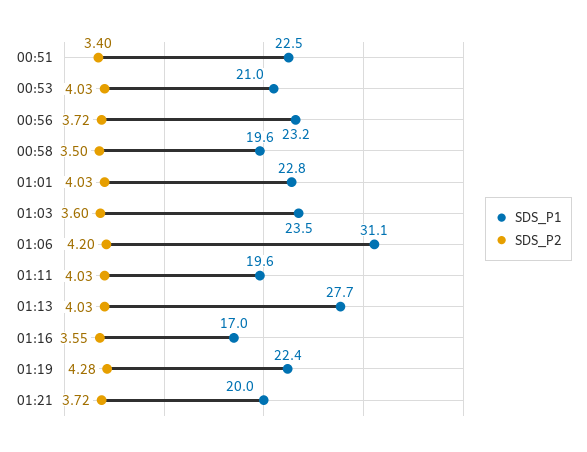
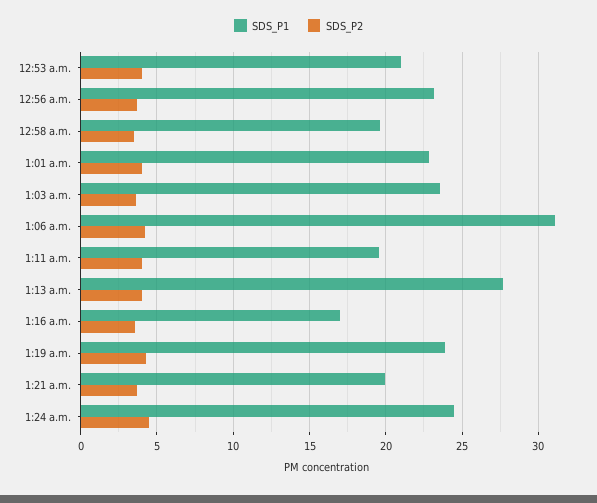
SDS_P1, 00:51: 22.5 -> none
SDS_P2, 00:51: 3.4 -> none
SDS_P1, 01:19: 22.4 -> 24
SDS_P1, 1:24 a.m.: none -> 24.5
SDS_P2, 1:24 a.m.: none -> 4.5

